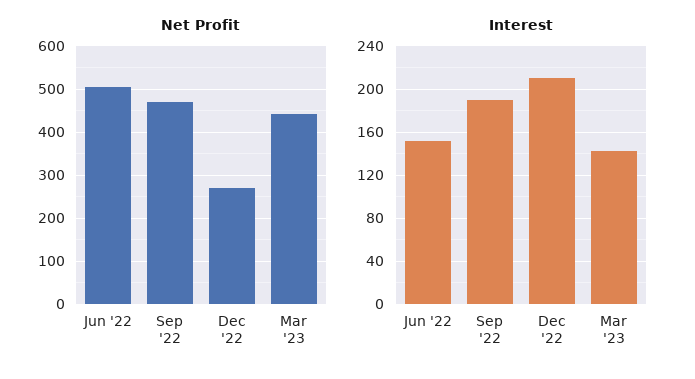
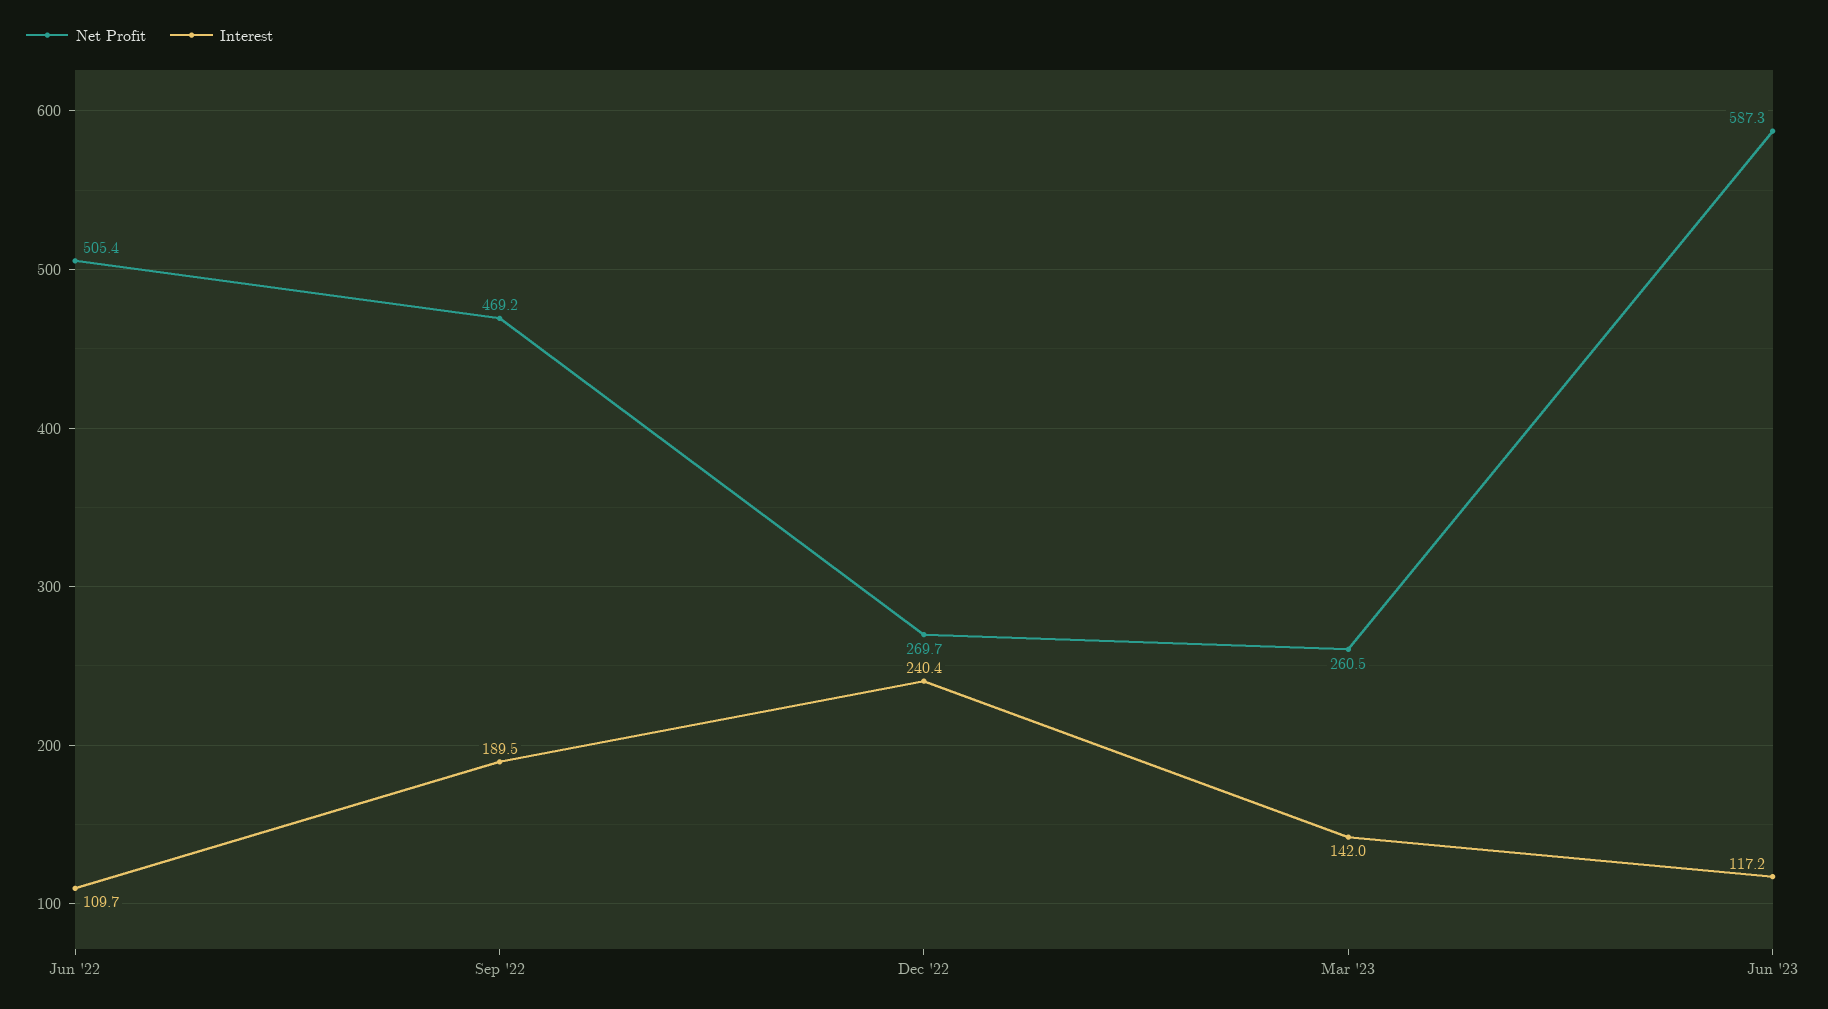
Net Profit, Mar '23: 440 -> 260.5
Interest, Jun '22: 150 -> 109.7
Interest, Dec '22: 210 -> 240.4
Net Profit, Jun '23: none -> 587.3
Interest, Jun '23: none -> 117.2

